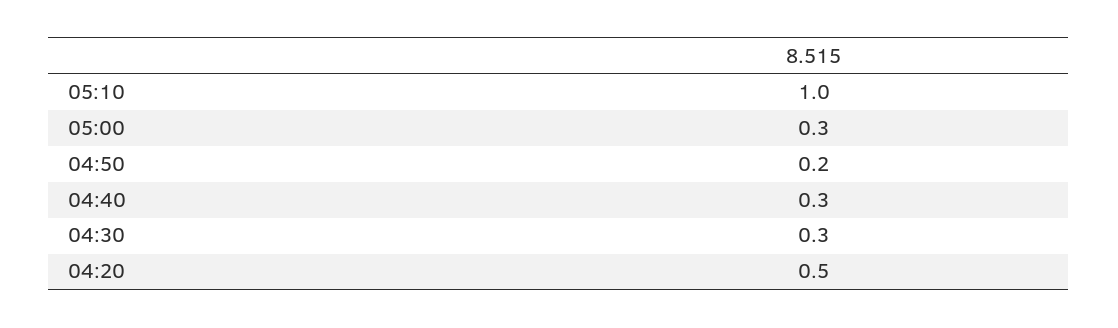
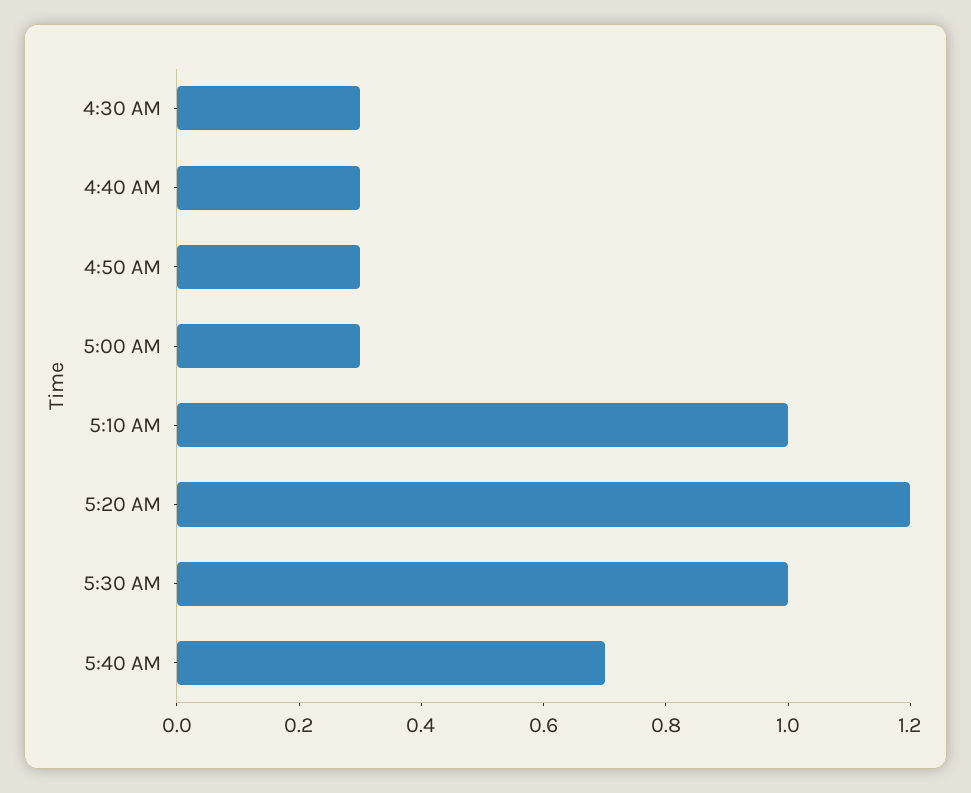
04:50: 0.2 -> 0.3
04:20: 0.5 -> none
5:20 AM: none -> 1.2
5:30 AM: none -> 1
5:40 AM: none -> 0.7

